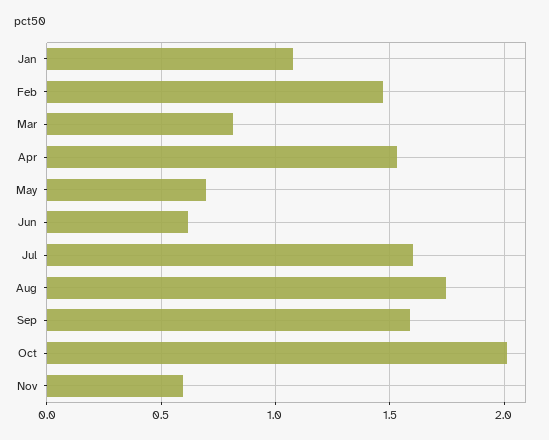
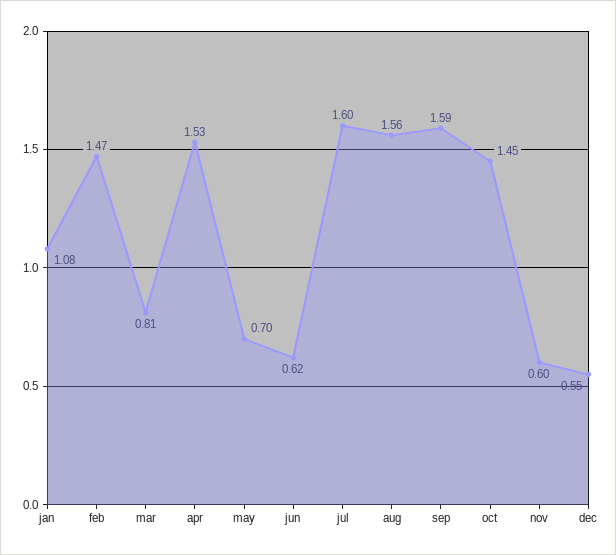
Aug: 1.75 -> 1.56
Oct: 2 -> 1.45
dec: none -> 0.55

